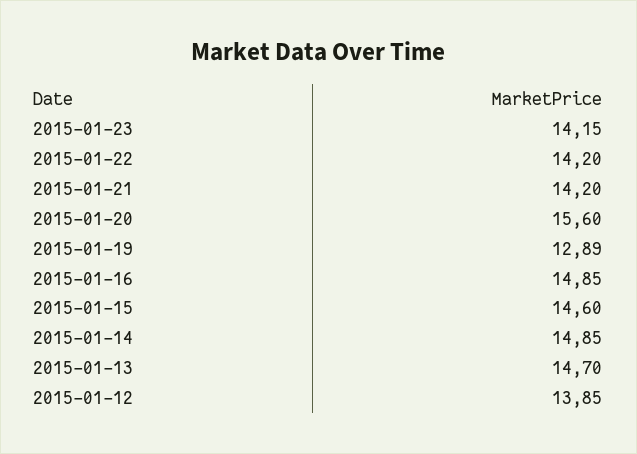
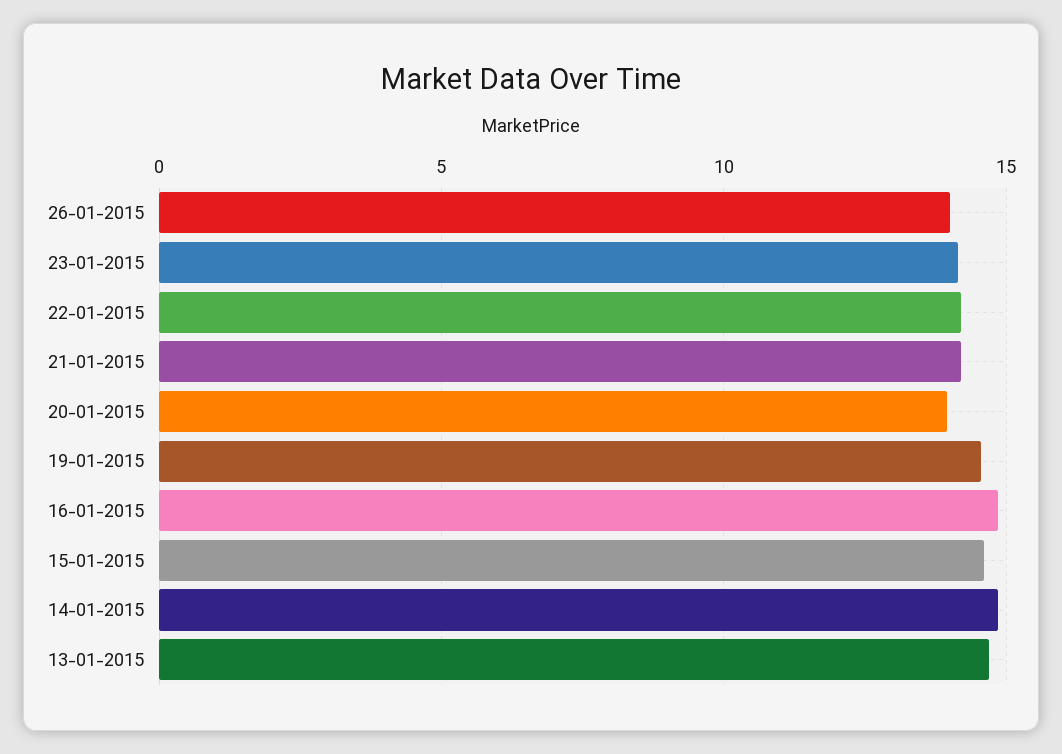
2015-01-20: 15.6 -> 14
2015-01-19: 12.89 -> 14.5
2015-01-12: 13.85 -> none
26-01-2015: none -> 14

